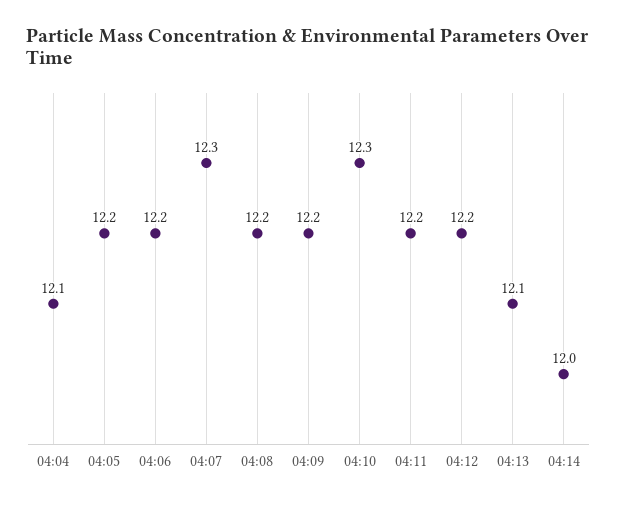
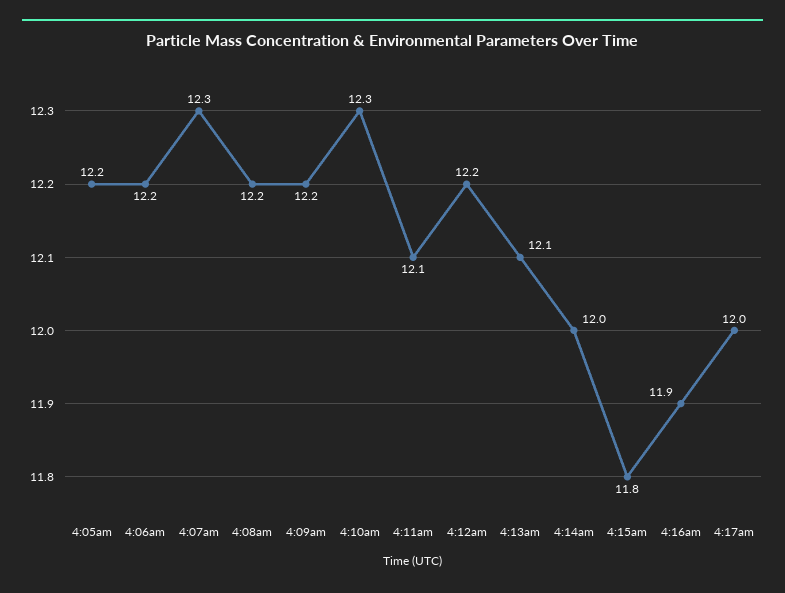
04:04: 12.1 -> none
04:11: 12.2 -> 12.1
4:15am: none -> 11.8
4:16am: none -> 11.9
4:17am: none -> 12

